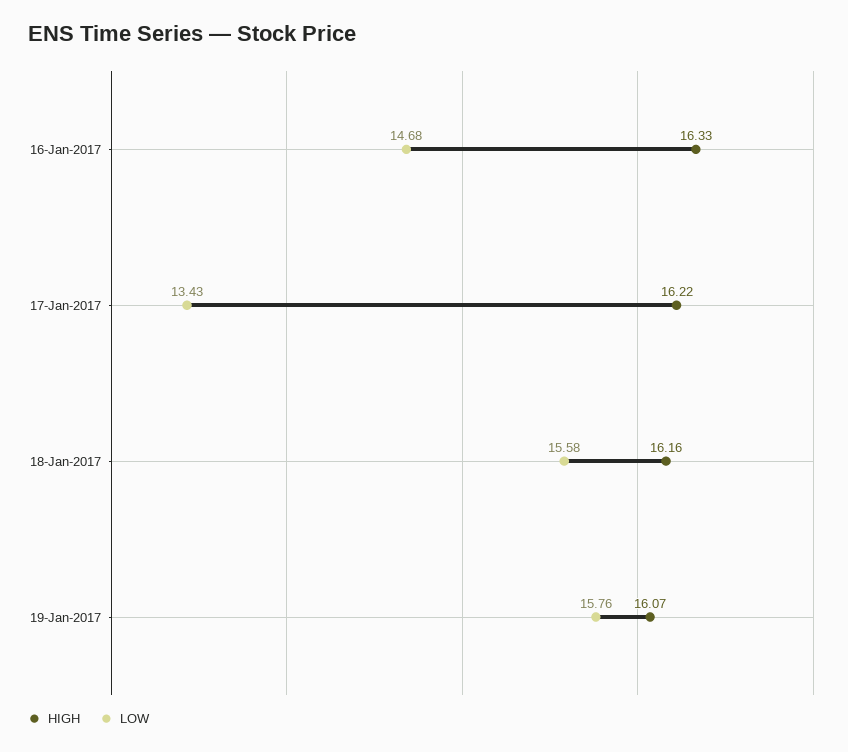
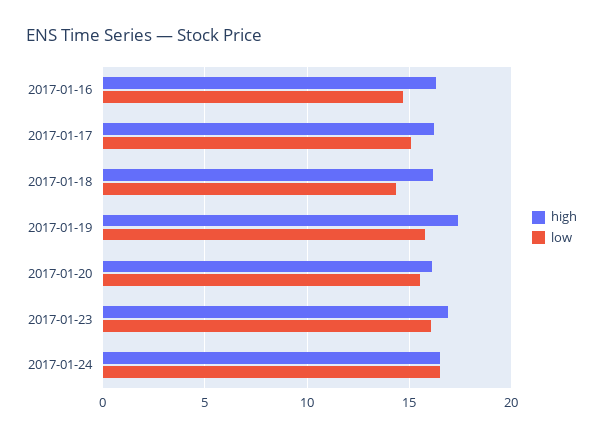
LOW, 17-Jan-2017: 13.43 -> 15
LOW, 18-Jan-2017: 15.58 -> 14.5
HIGH, 19-Jan-2017: 16.07 -> 17.5
HIGH, 2017-01-20: none -> 16
LOW, 2017-01-20: none -> 15.5
HIGH, 2017-01-23: none -> 17
LOW, 2017-01-23: none -> 16
HIGH, 2017-01-24: none -> 16.5
LOW, 2017-01-24: none -> 16.5

